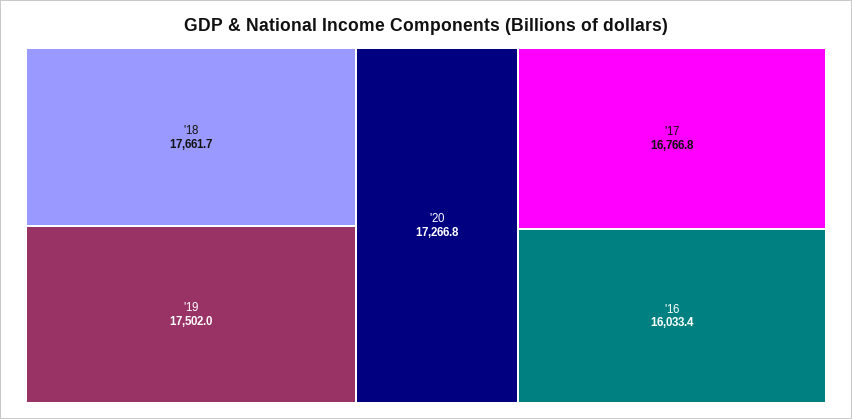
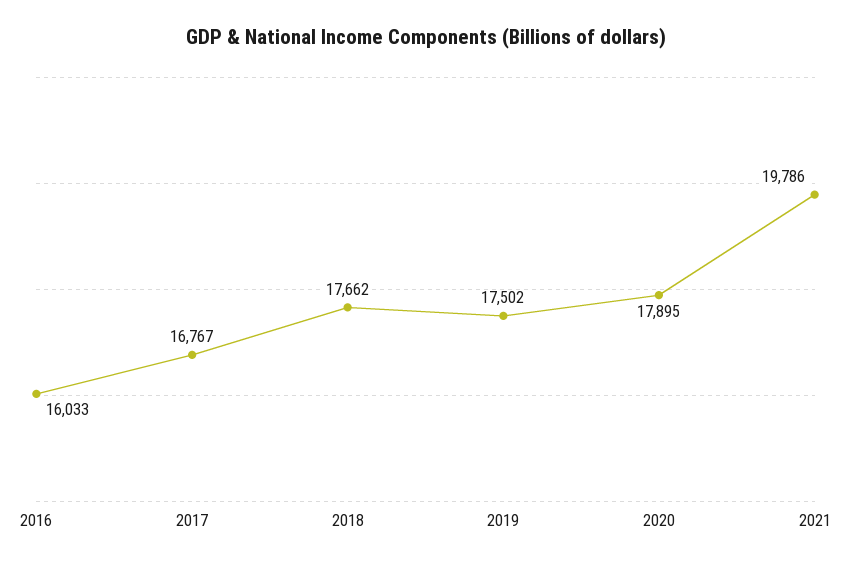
'20: 17266.8 -> 17895
2021: none -> 19786

